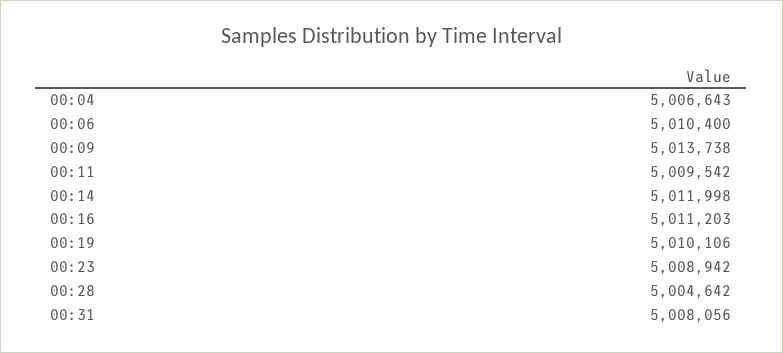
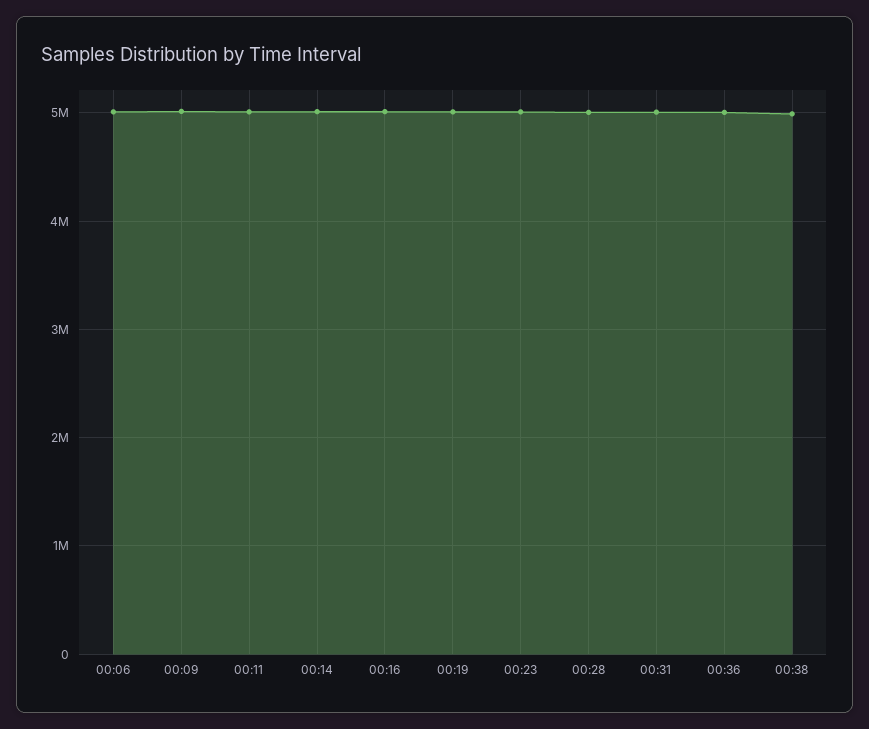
00:04: 5006643 -> none
00:36: none -> 5000000
00:38: none -> 5000000

